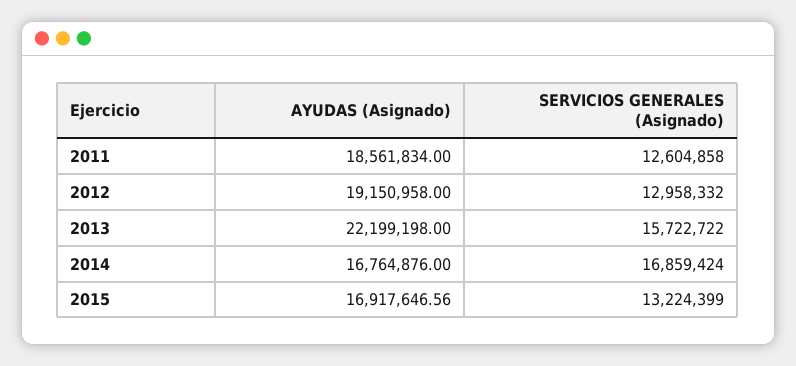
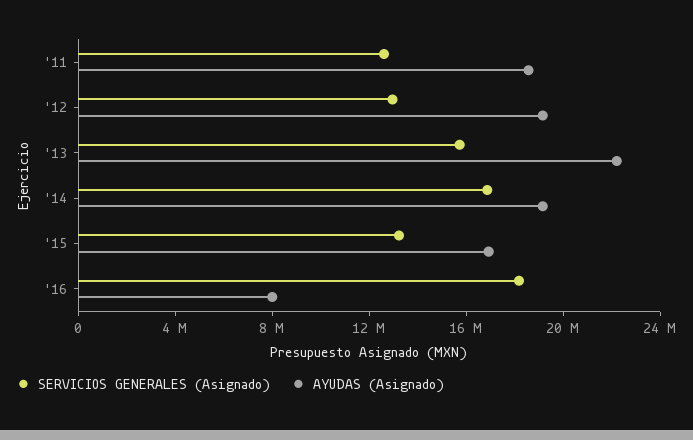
AYUDAS (Asignado), 2014: 16764876 -> 19000000
SERVICIOS GENERALES (Asignado), '16: none -> 18000000
AYUDAS (Asignado), '16: none -> 8000000

